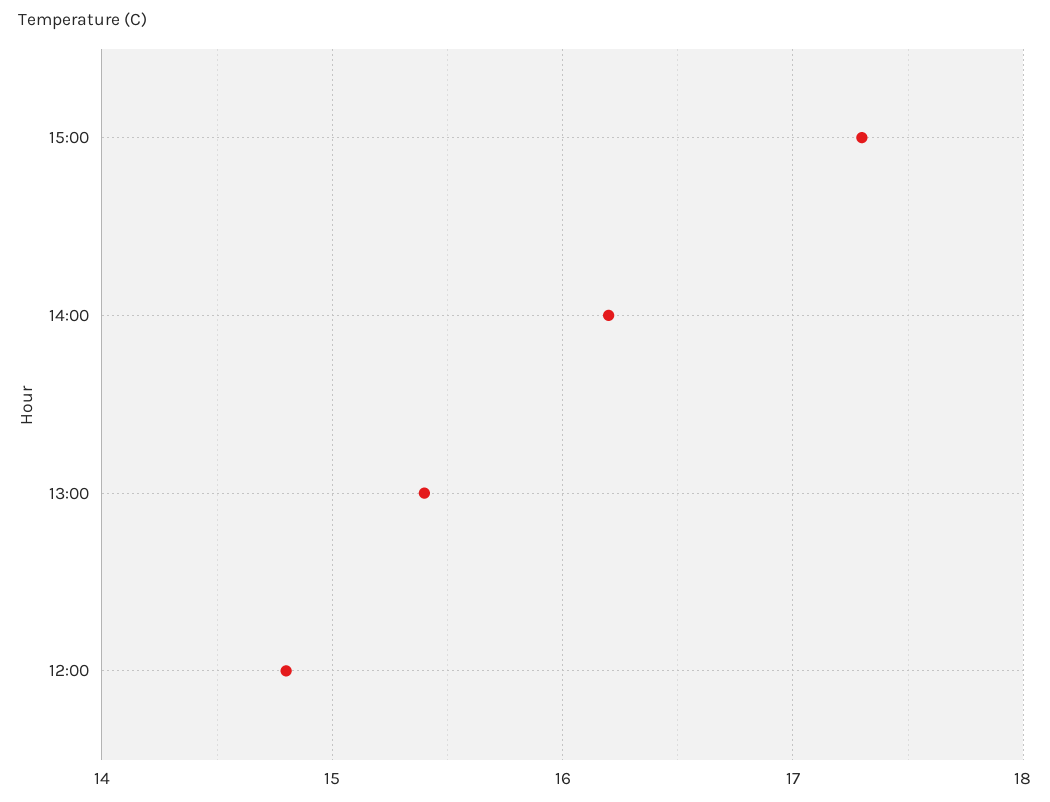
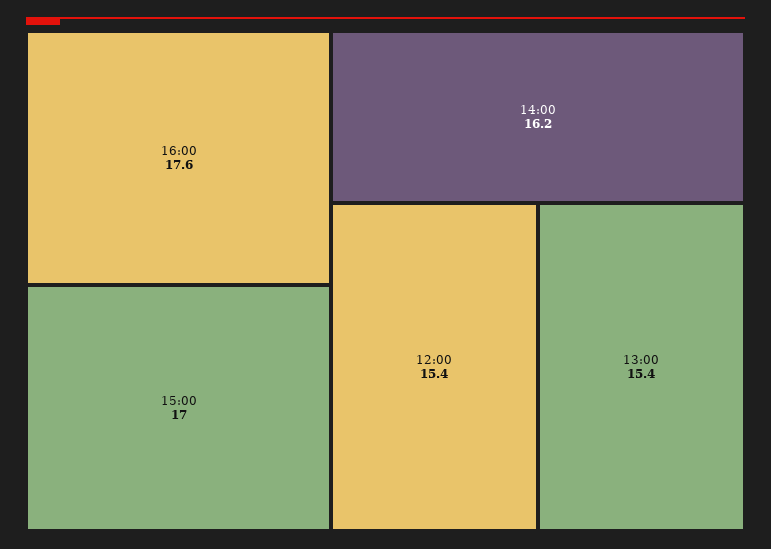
15:00: 17.3 -> 17
12:00: 14.8 -> 15.4
16:00: none -> 17.6

